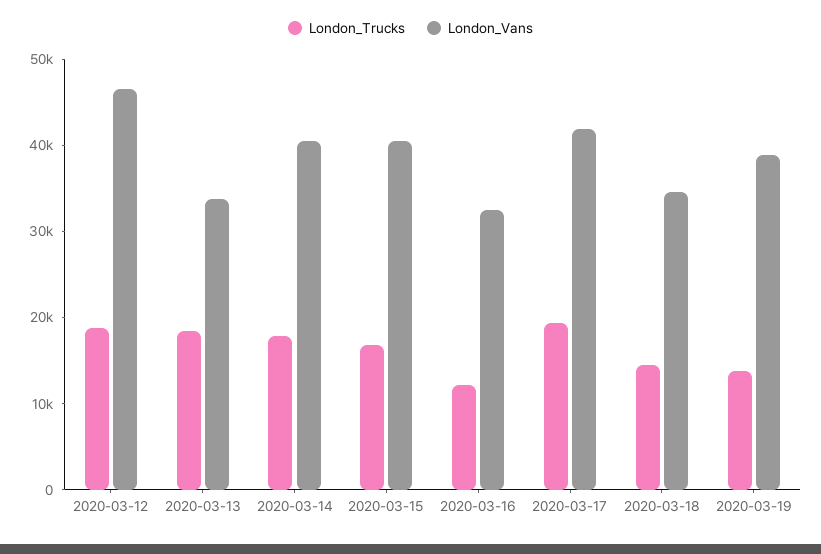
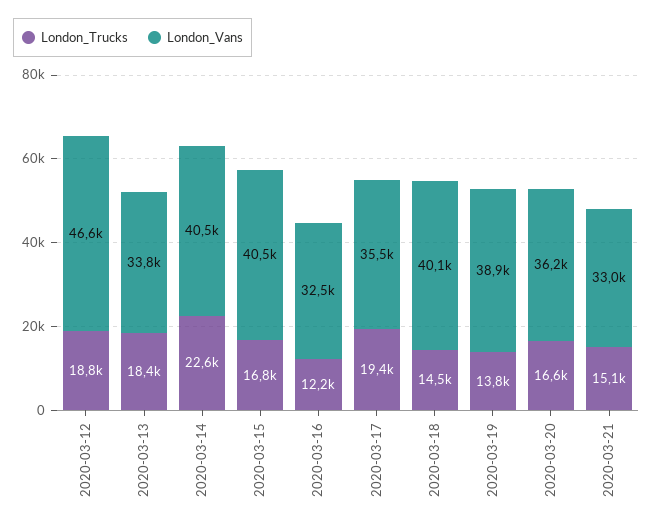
London_Trucks, 2020-03-14: 18000 -> 22600
London_Vans, 2020-03-17: 42000 -> 35500
London_Vans, 2020-03-18: 34000 -> 40100
London_Trucks, 2020-03-20: none -> 16600
London_Vans, 2020-03-20: none -> 36200
London_Trucks, 2020-03-21: none -> 15100
London_Vans, 2020-03-21: none -> 33000

